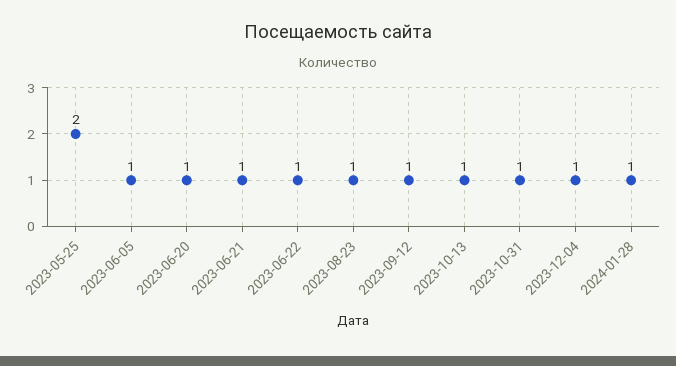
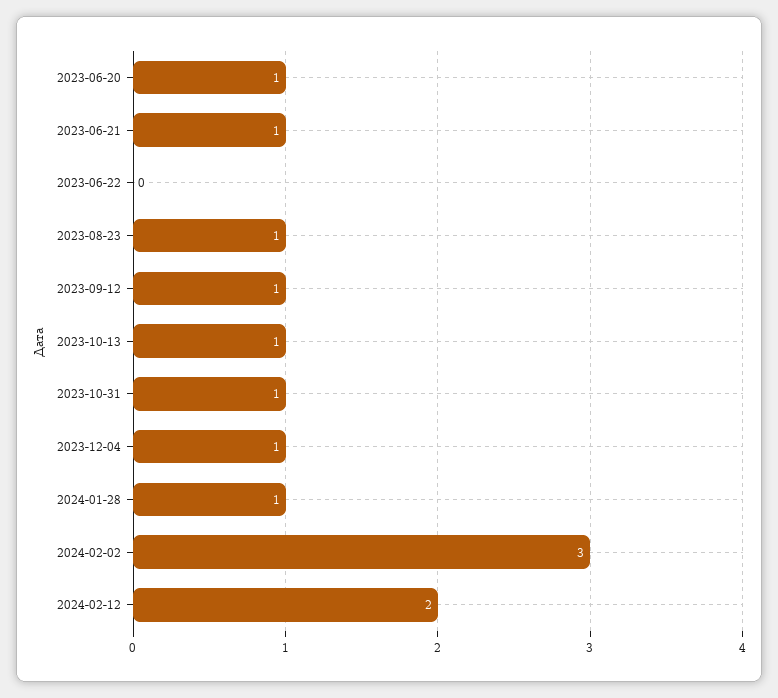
2023-05-25: 2 -> none
2023-06-05: 1 -> none
2023-06-22: 1 -> 0
2024-02-02: none -> 3
2024-02-12: none -> 2

